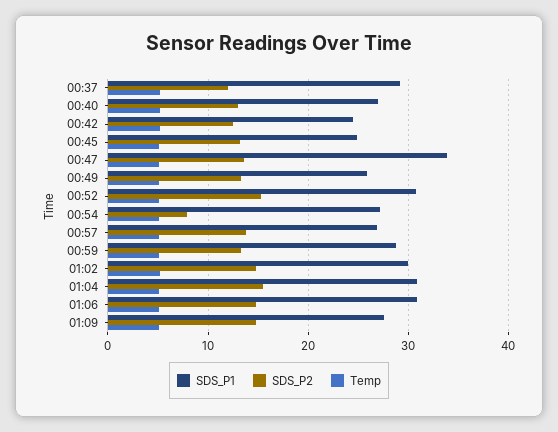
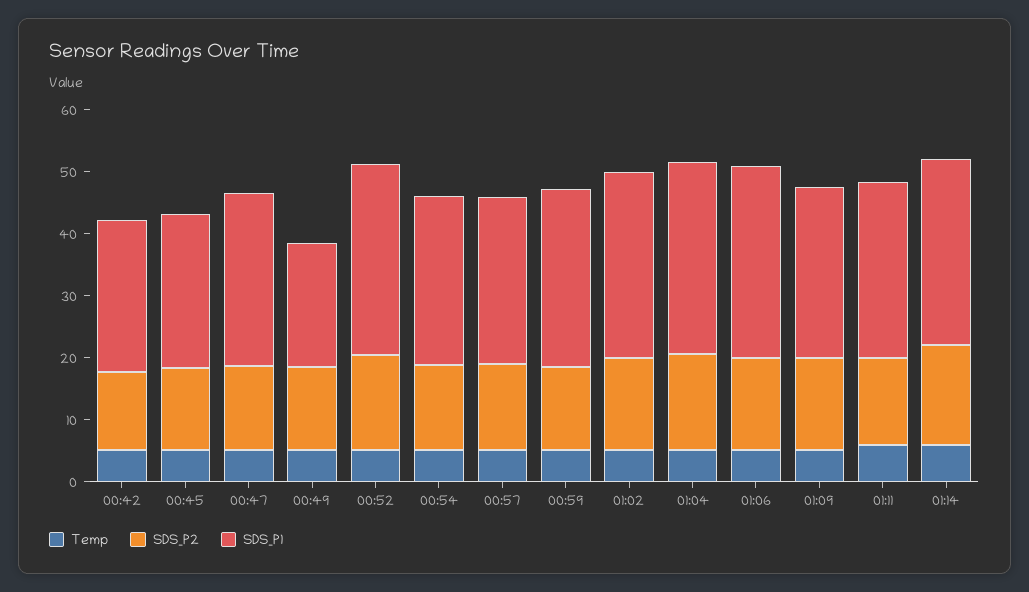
SDS_P1, 00:37: 29 -> none
SDS_P2, 00:37: 12 -> none
Temp, 00:37: 5 -> none
SDS_P1, 00:40: 27 -> none
SDS_P2, 00:40: 13 -> none
Temp, 00:40: 5 -> none
SDS_P1, 00:47: 34 -> 28
SDS_P1, 00:49: 26 -> 20
SDS_P2, 00:54: 8 -> 14
Temp, 01:11: none -> 6
SDS_P2, 01:11: none -> 14
SDS_P1, 01:11: none -> 28
Temp, 01:14: none -> 6
SDS_P2, 01:14: none -> 16
SDS_P1, 01:14: none -> 30

